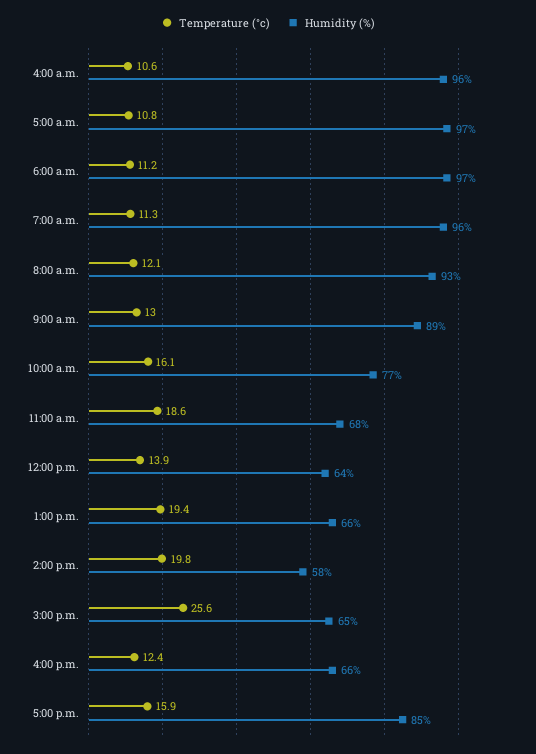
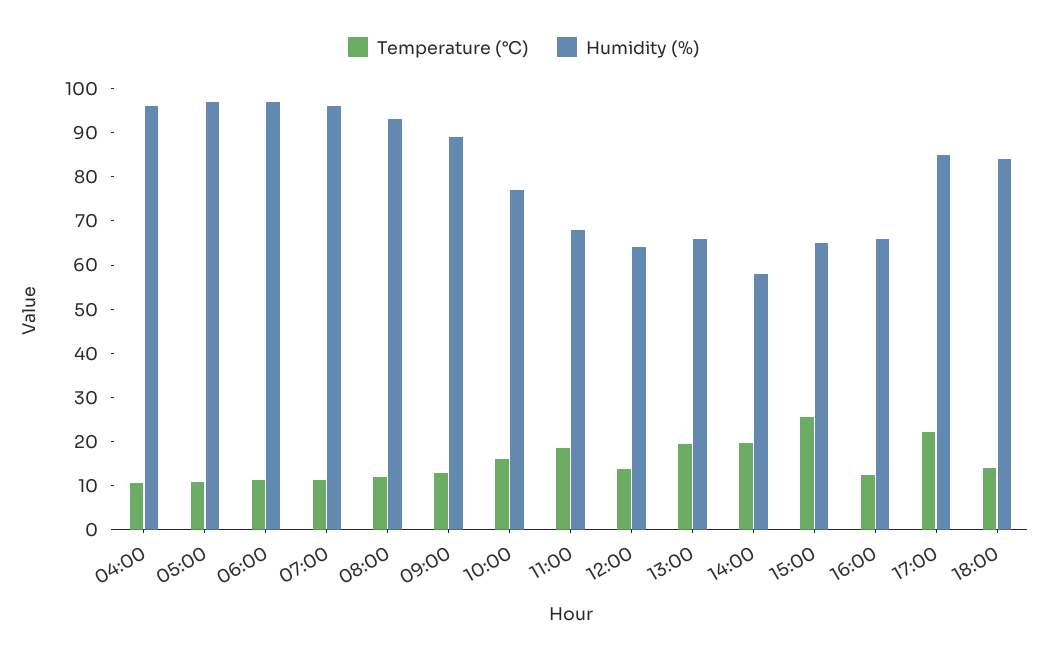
Temperature (°c), 5:00 p.m.: 15.9 -> 22
Temperature (°c), 18:00: none -> 14
Humidity (%), 18:00: none -> 84

